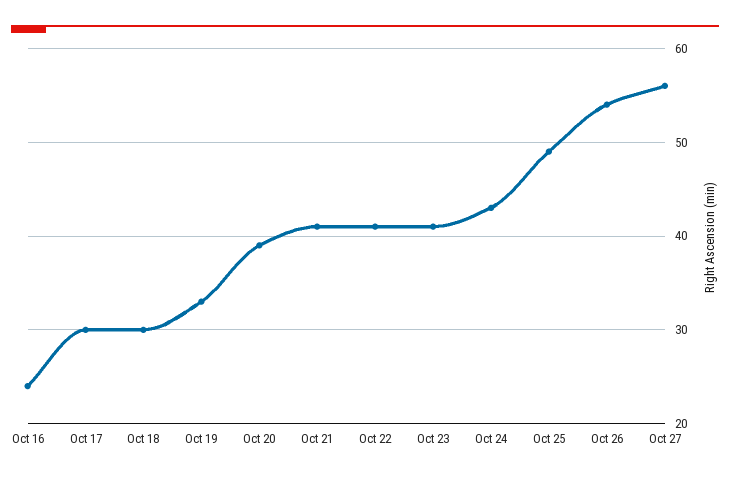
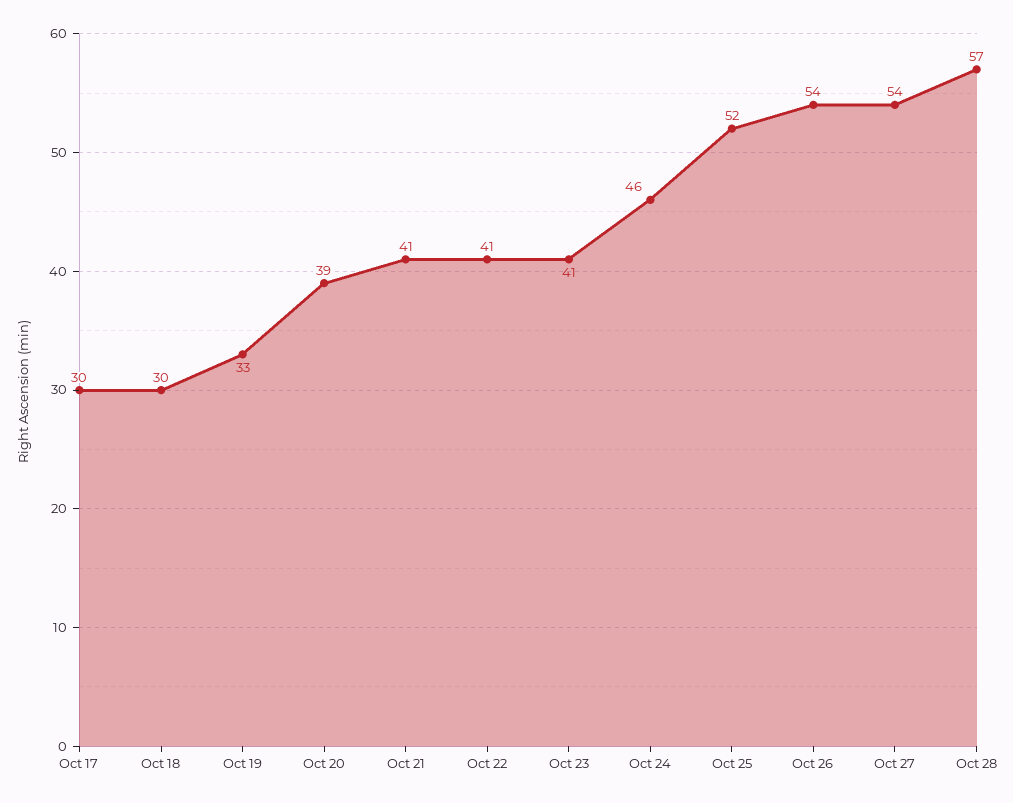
Oct 16: 24 -> none
Oct 24: 43 -> 46
Oct 25: 49 -> 52
Oct 27: 56 -> 54
Oct 28: none -> 57

